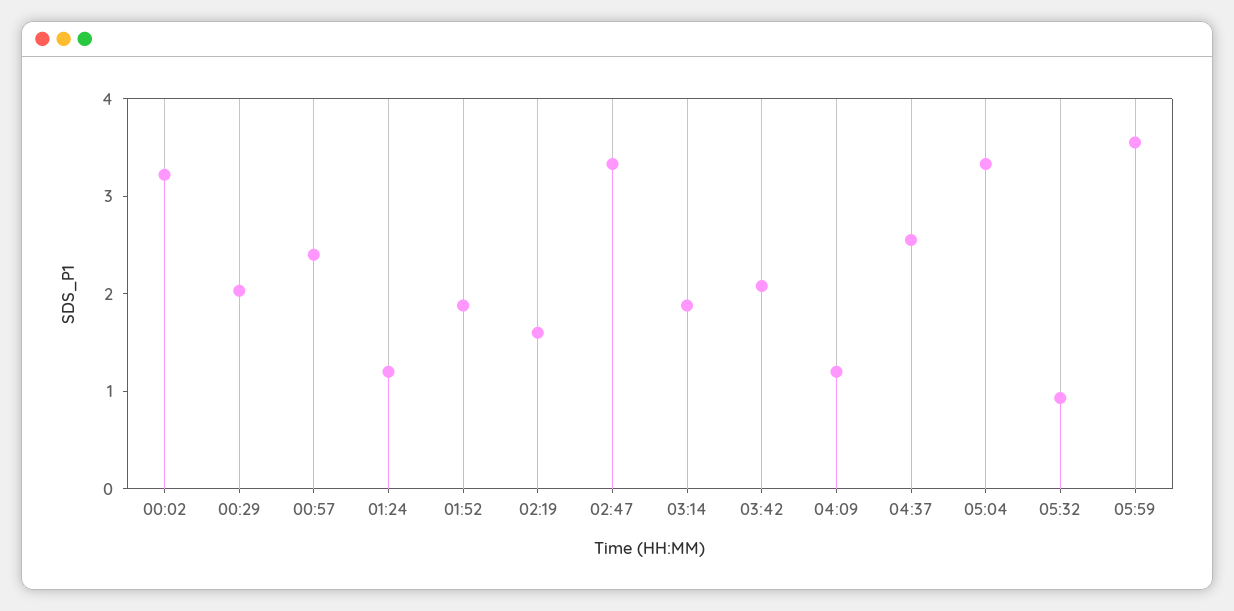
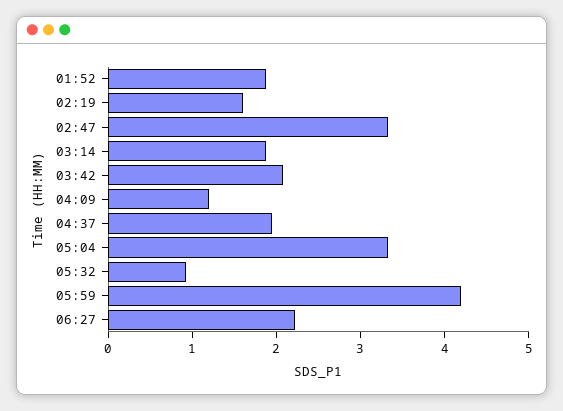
00:02: 3.2 -> none
00:29: 2 -> none
00:57: 2.4 -> none
01:24: 1.2 -> none
04:37: 2.6 -> 2
05:59: 3.6 -> 4.2
06:27: none -> 2.2

